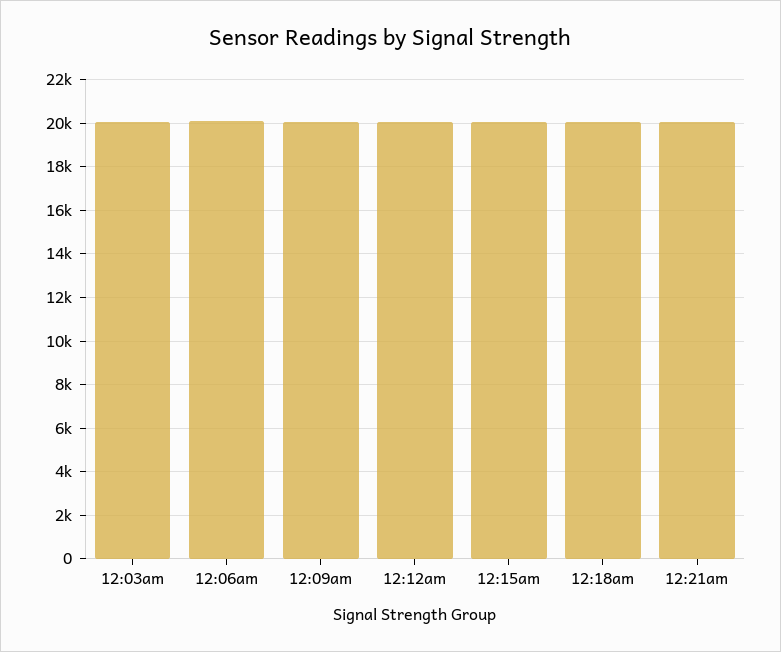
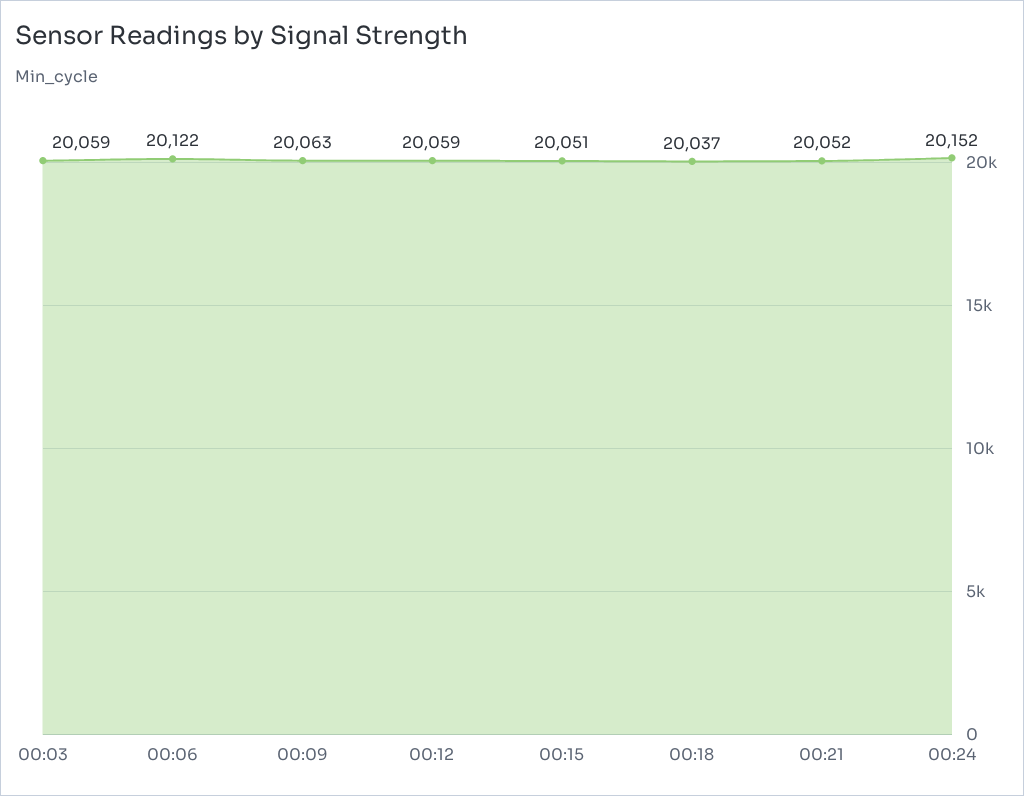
00:24: none -> 20152

